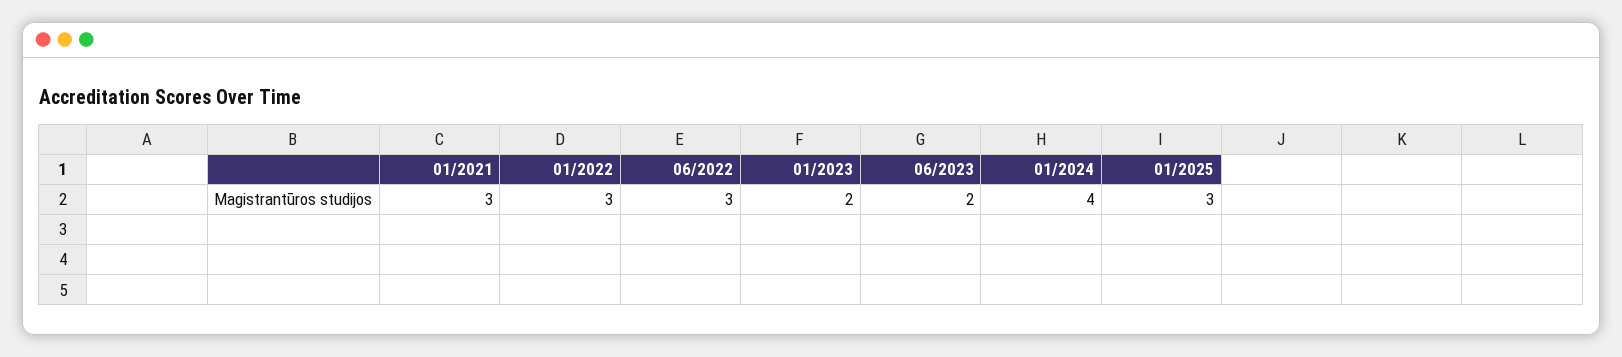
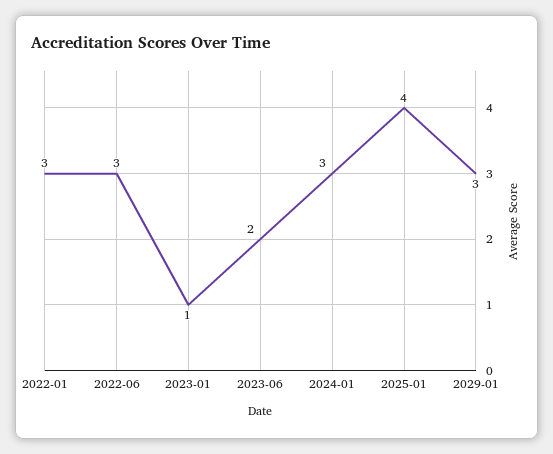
01/2021: 3 -> none
01/2023: 2 -> 1
01/2024: 4 -> 3
01/2025: 3 -> 4
2029-01: none -> 3

